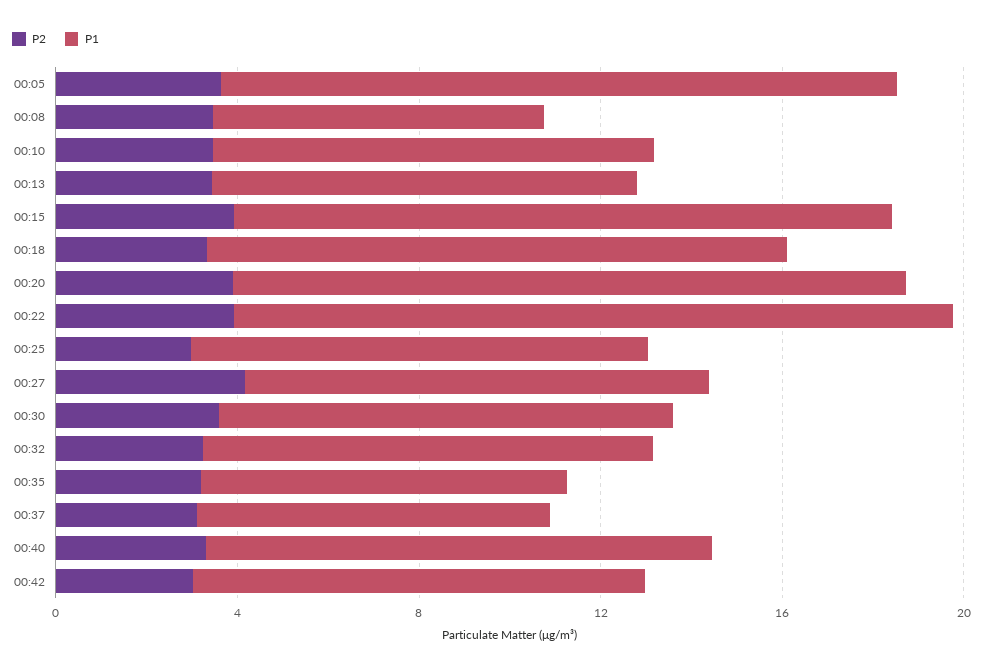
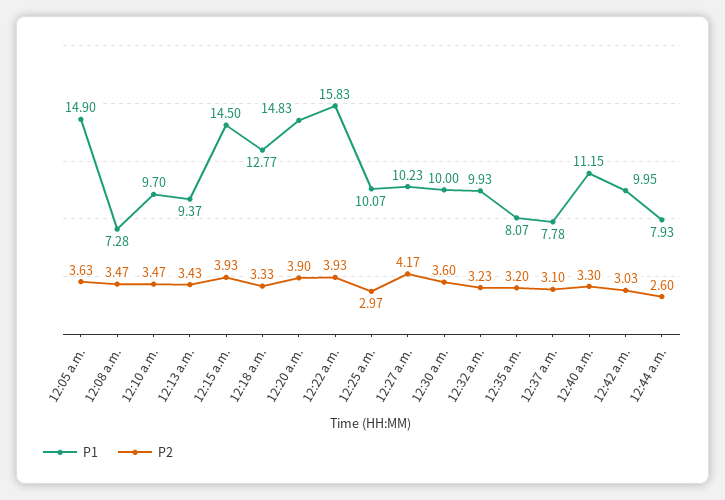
P1, 12:44 a.m.: none -> 7.93
P2, 12:44 a.m.: none -> 2.6

